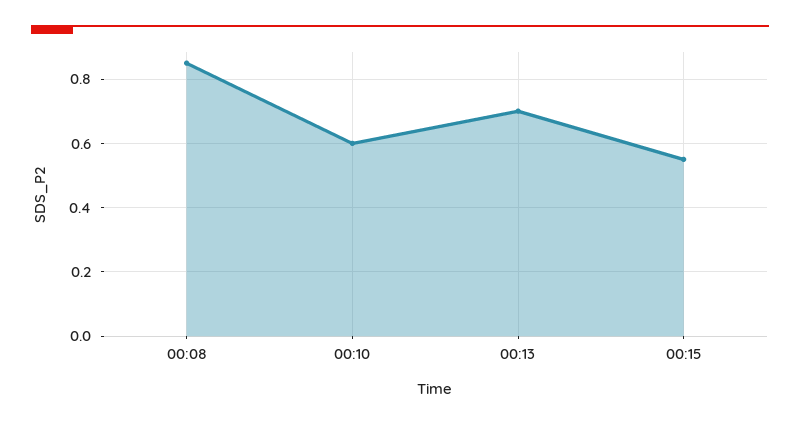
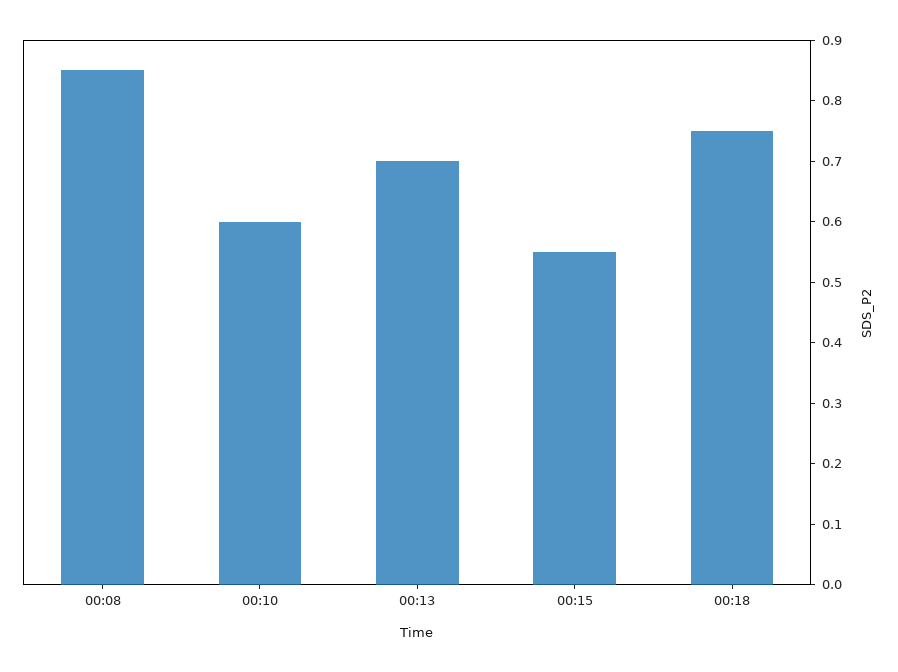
00:18: none -> 0.75

